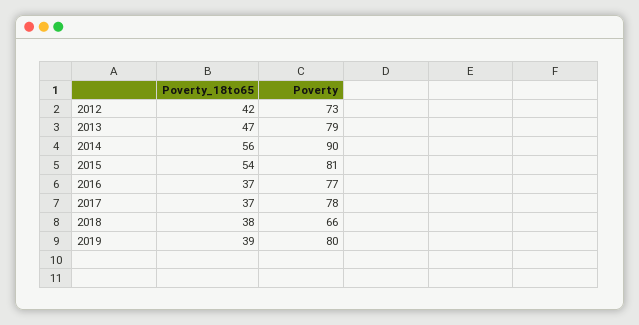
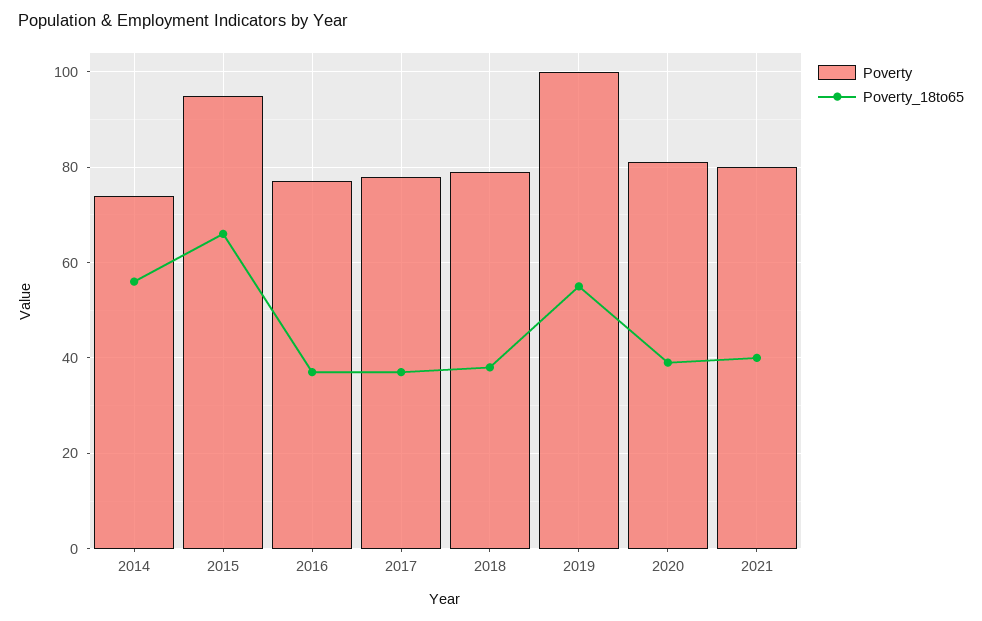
Poverty_18to65, 2012: 42 -> none
Poverty, 2012: 73 -> none
Poverty_18to65, 2013: 47 -> none
Poverty, 2013: 79 -> none
Poverty, 2014: 90 -> 75
Poverty_18to65, 2015: 54 -> 65
Poverty, 2015: 81 -> 95
Poverty, 2018: 66 -> 80
Poverty_18to65, 2019: 39 -> 55
Poverty, 2019: 80 -> 100
Poverty, 2020: none -> 80
Poverty_18to65, 2020: none -> 40
Poverty, 2021: none -> 80
Poverty_18to65, 2021: none -> 40

